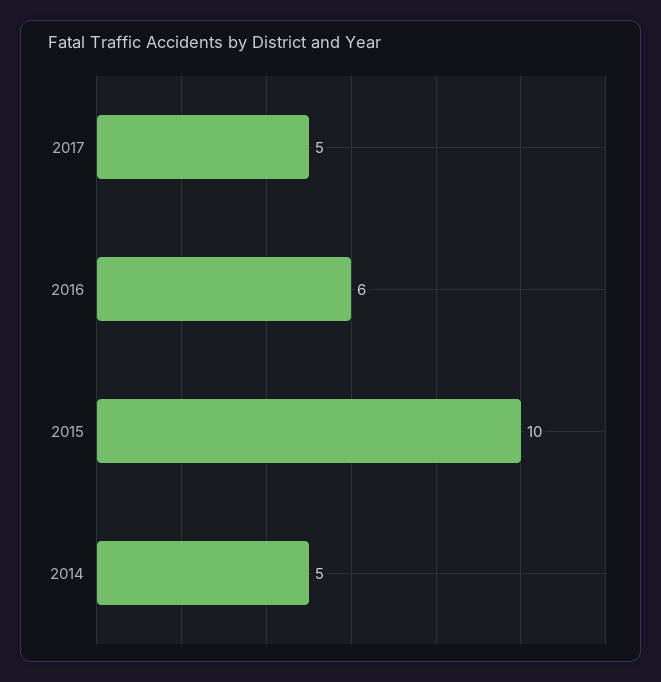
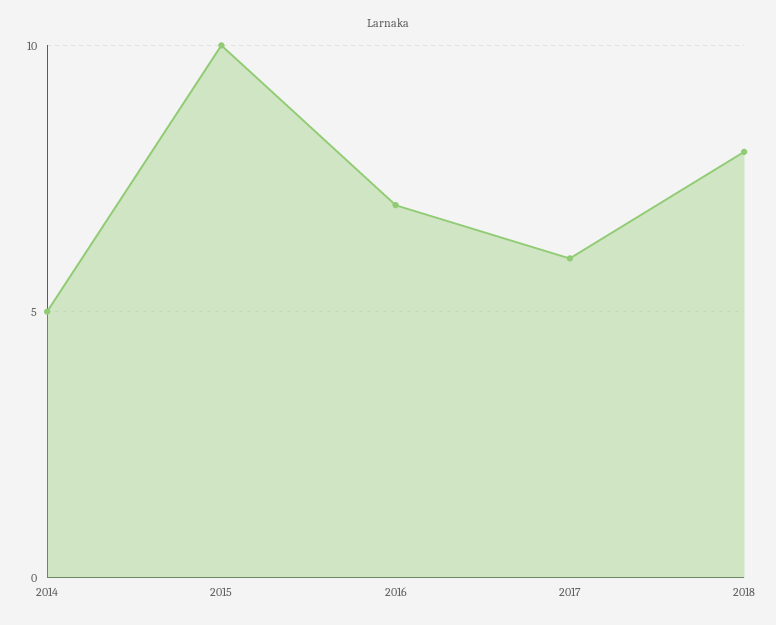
2017: 5 -> 6
2016: 6 -> 7
2018: none -> 8

